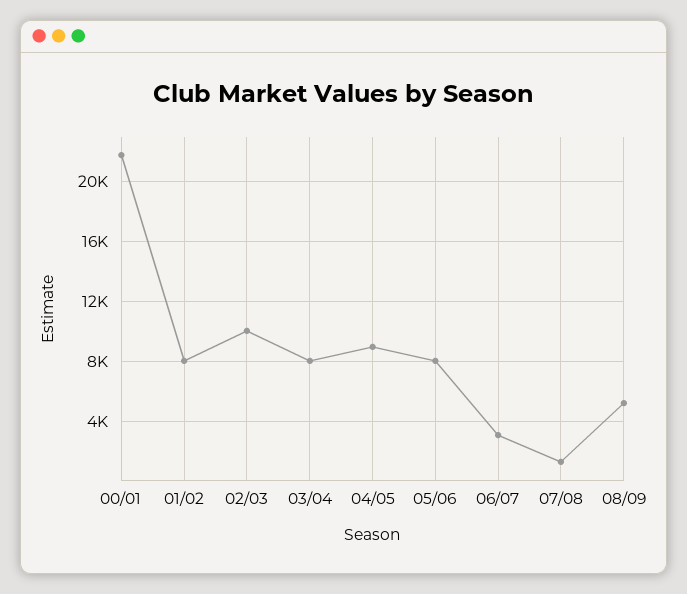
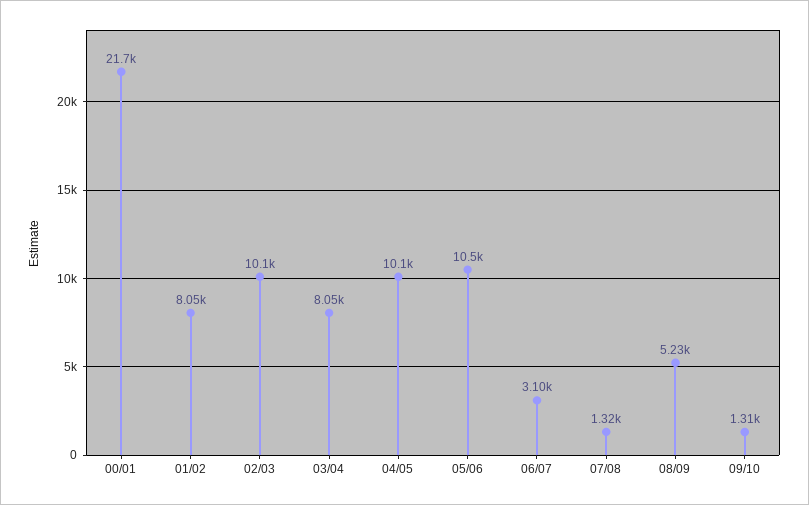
04/05: 9000 -> 10100
05/06: 8000 -> 10500
09/10: none -> 1310

